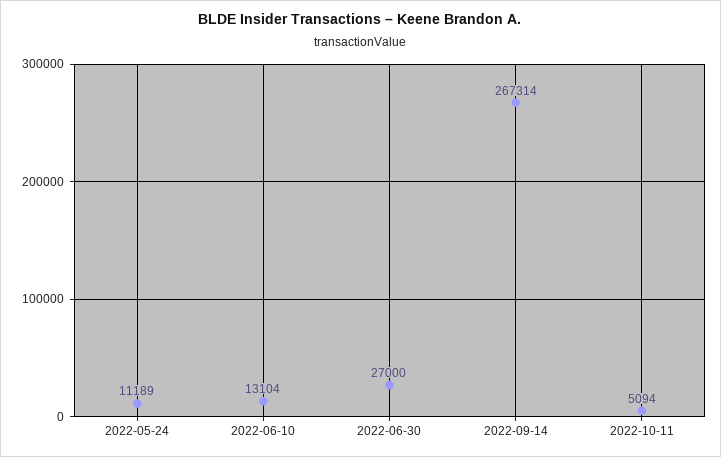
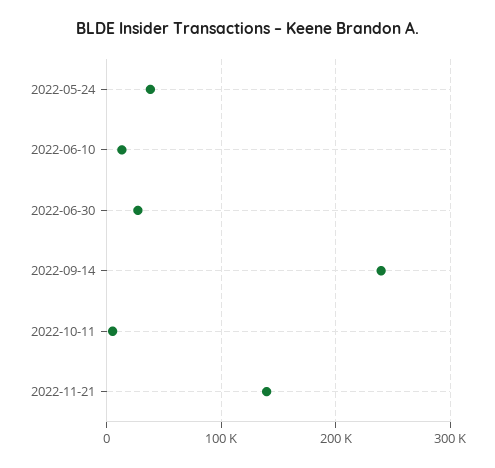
2022-05-24: 11189 -> 40000
2022-09-14: 267314 -> 240000
2022-11-21: none -> 140000

